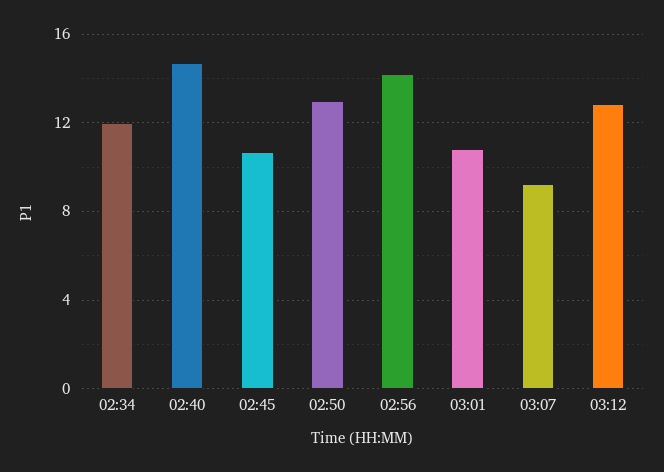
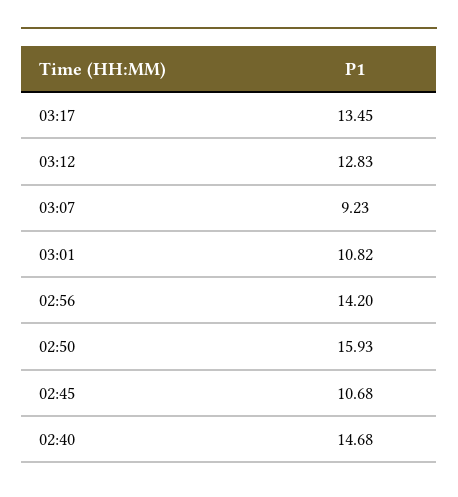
02:34: 12 -> none
02:50: 13 -> 15.93
03:17: none -> 13.45

